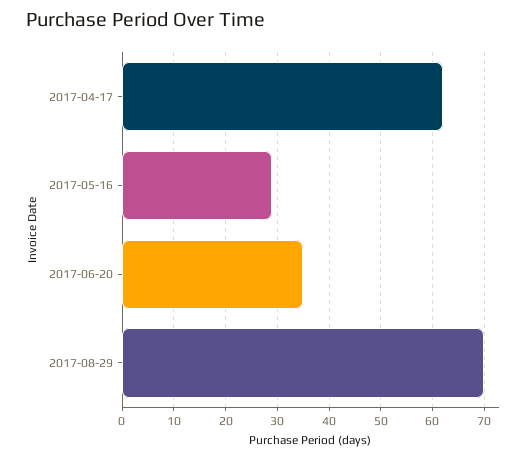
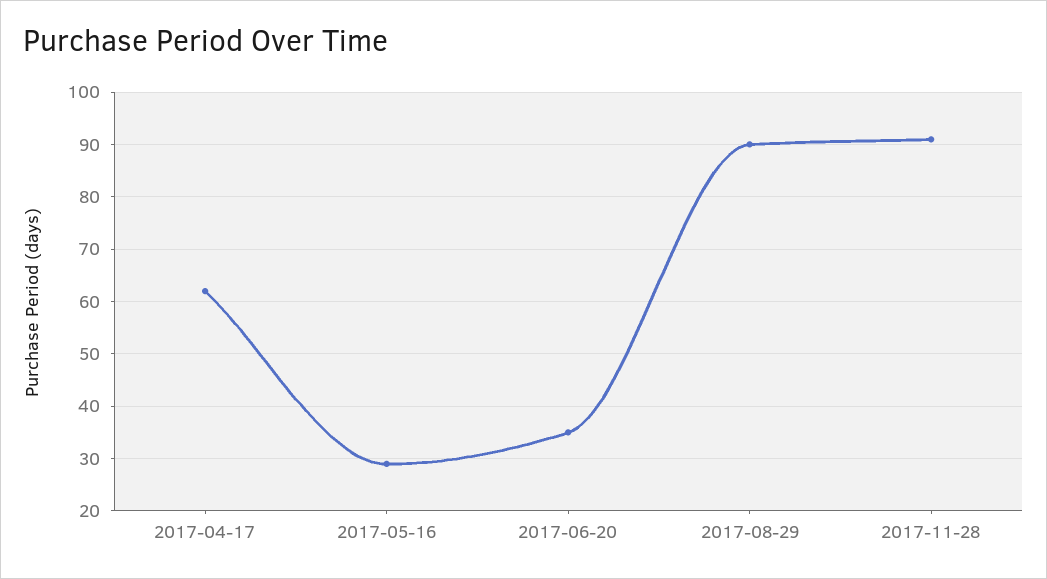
2017-08-29: 70 -> 90
2017-11-28: none -> 90

